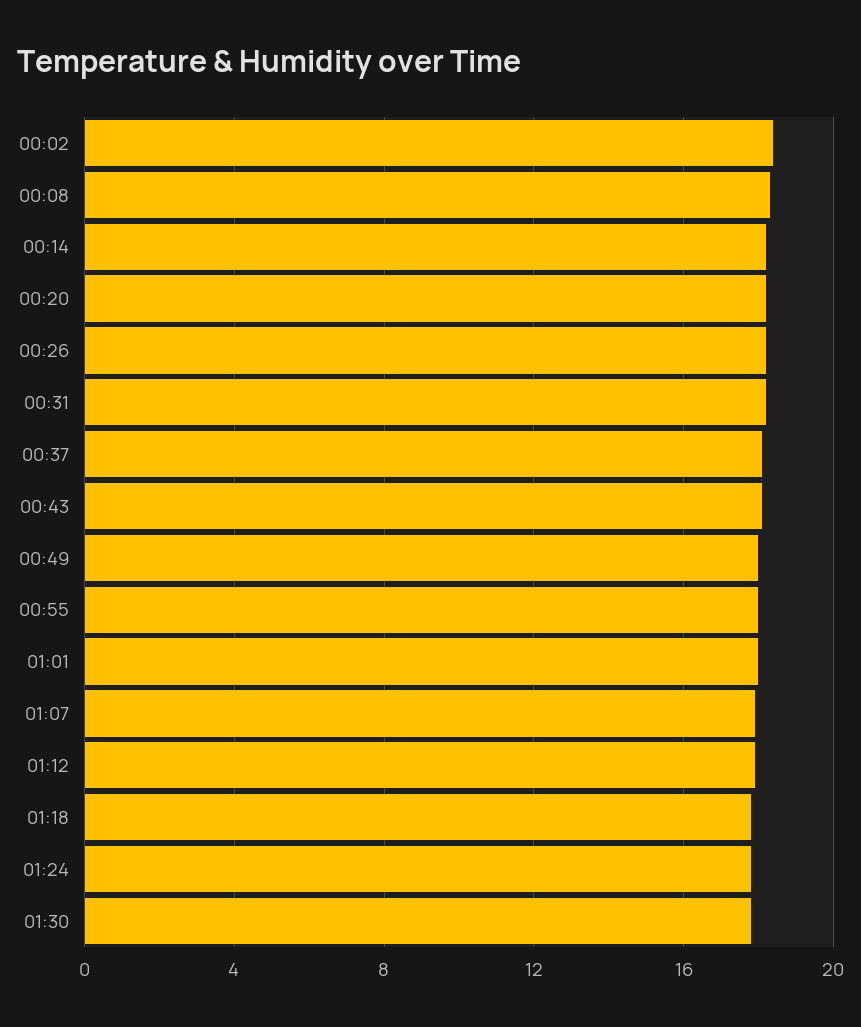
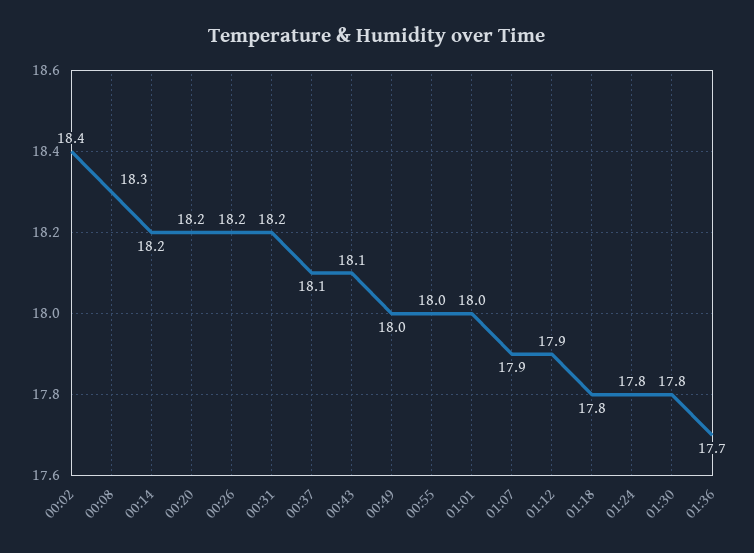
01:36: none -> 17.7

